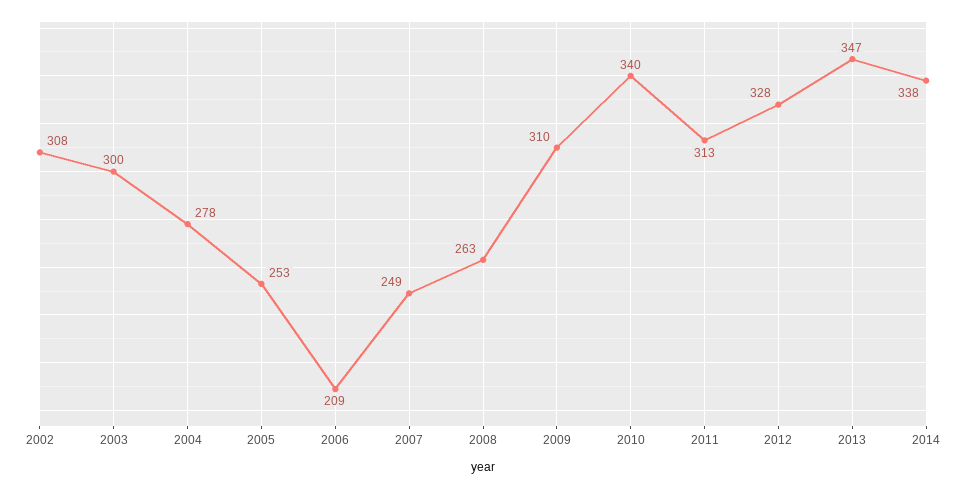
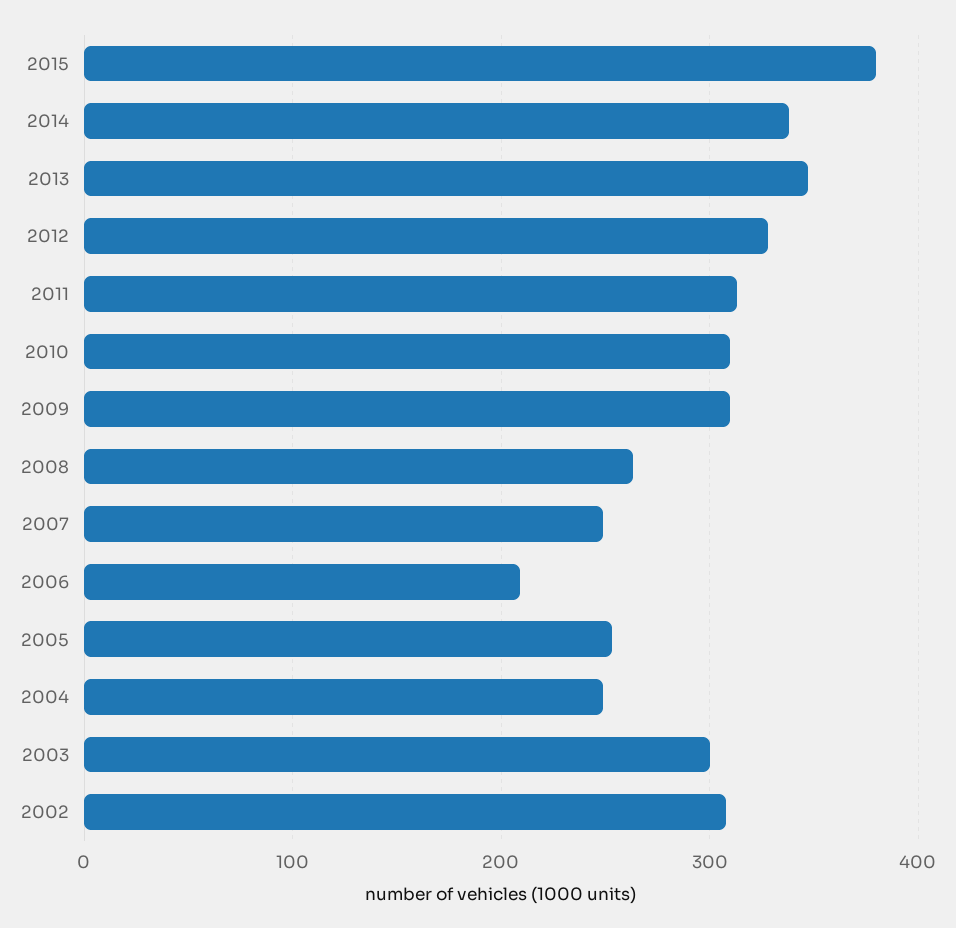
2004: 278 -> 250
2010: 340 -> 310
2015: none -> 380

